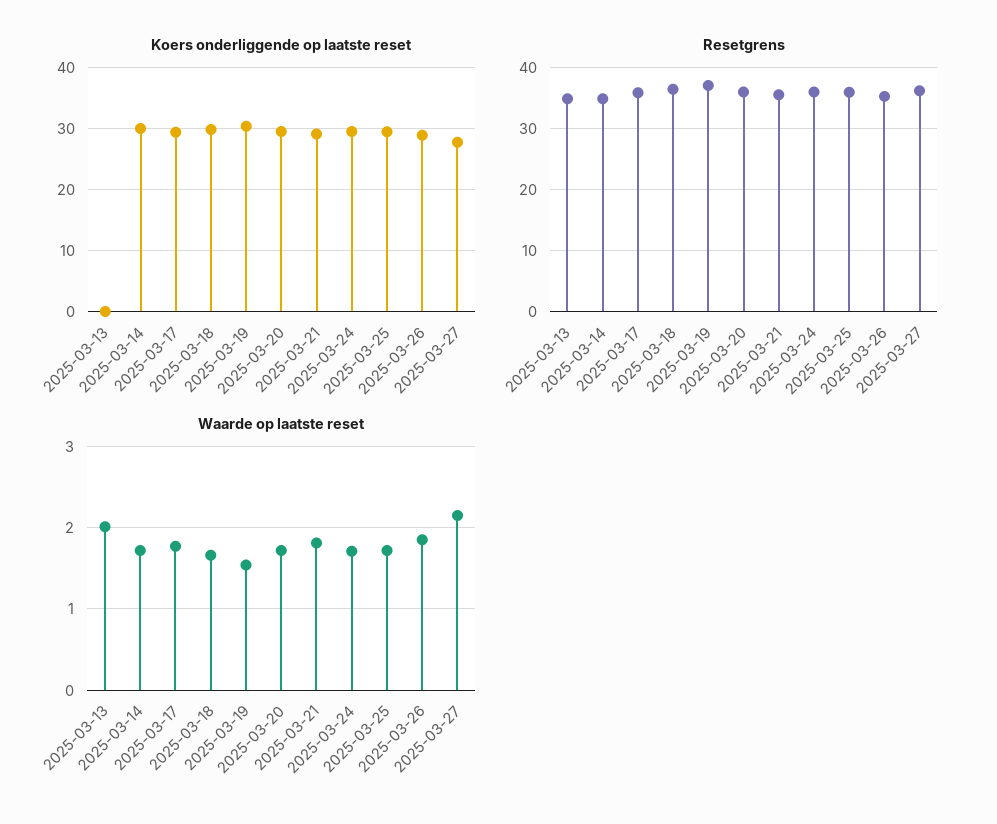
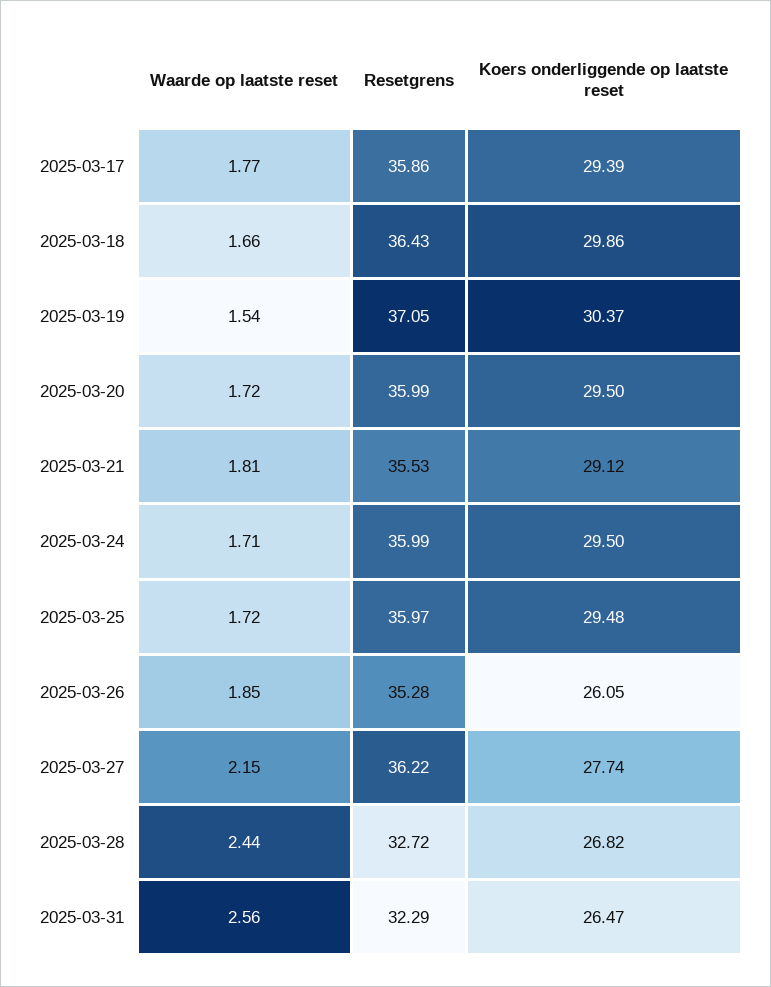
Koers onderliggende op laatste reset, 2025-03-13: 0 -> none
Koers onderliggende op laatste reset, 2025-03-14: 30 -> none
Koers onderliggende op laatste reset, 2025-03-26: 29 -> 26.05
Resetgrens, 2025-03-13: 35 -> none
Resetgrens, 2025-03-14: 35 -> none
Waarde op laatste reset, 2025-03-13: 2 -> none
Waarde op laatste reset, 2025-03-14: 1.7 -> none
Waarde op laatste reset, 2025-03-28: none -> 2.44
Resetgrens, 2025-03-28: none -> 32.72
Koers onderliggende op laatste reset, 2025-03-28: none -> 26.82
Waarde op laatste reset, 2025-03-31: none -> 2.56
Resetgrens, 2025-03-31: none -> 32.29
Koers onderliggende op laatste reset, 2025-03-31: none -> 26.47

